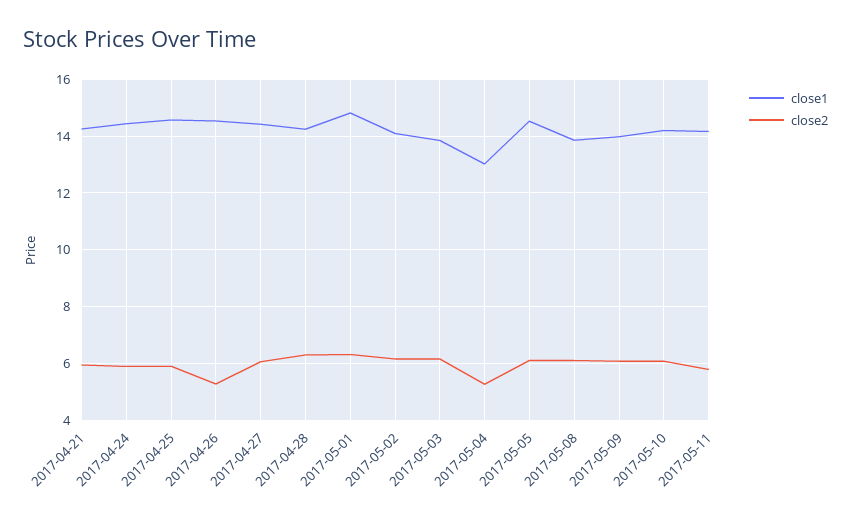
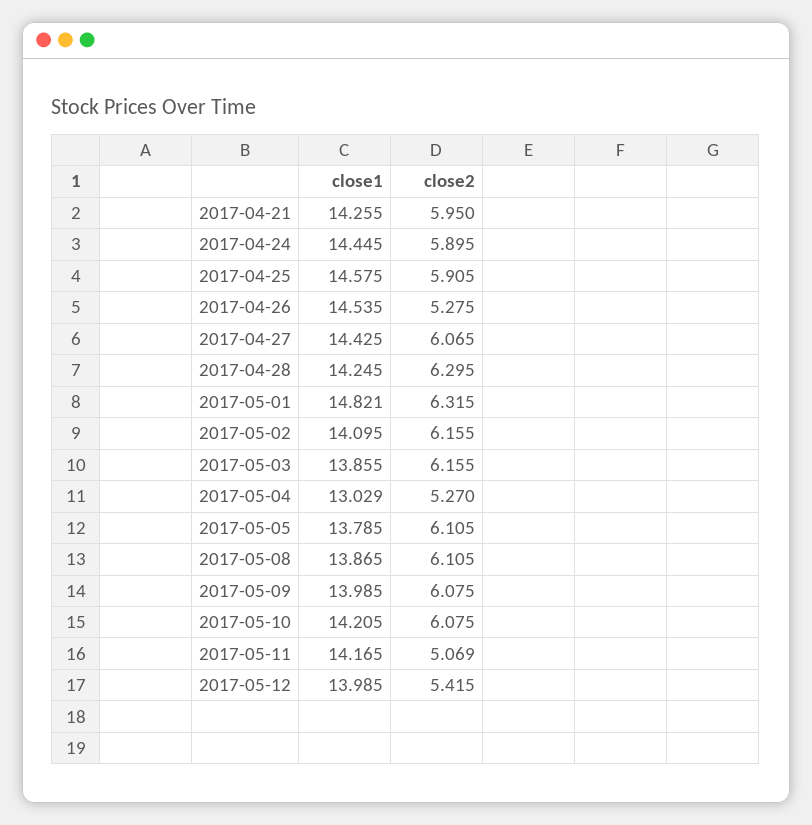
close1, 2017-05-05: 14.5 -> 13.785
close2, 2017-05-11: 5.75 -> 5.069
close1, 2017-05-12: none -> 13.985
close2, 2017-05-12: none -> 5.415

